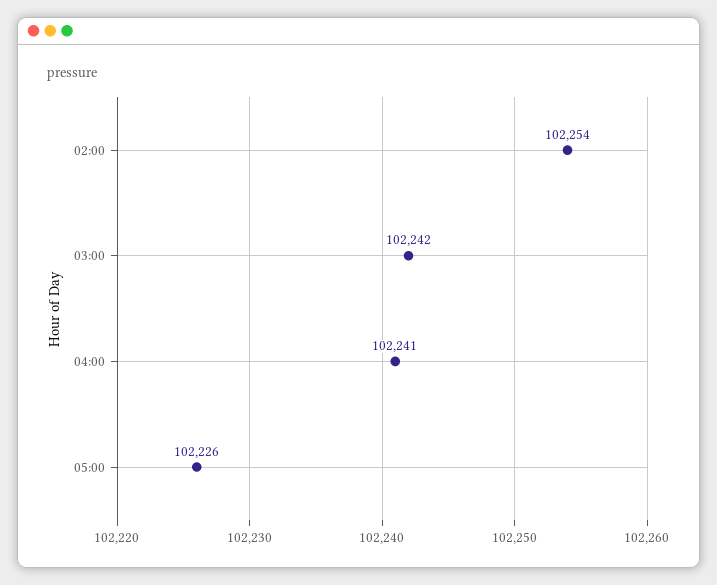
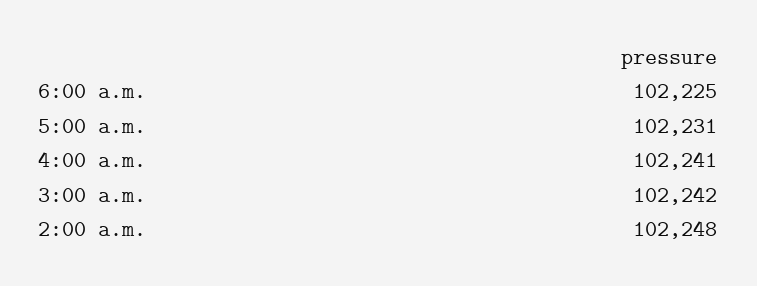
02:00: 102254 -> 102248
05:00: 102226 -> 102231
6:00 a.m.: none -> 102225

